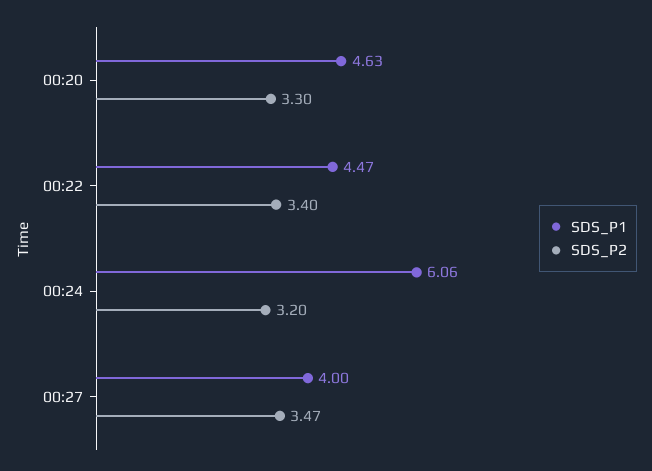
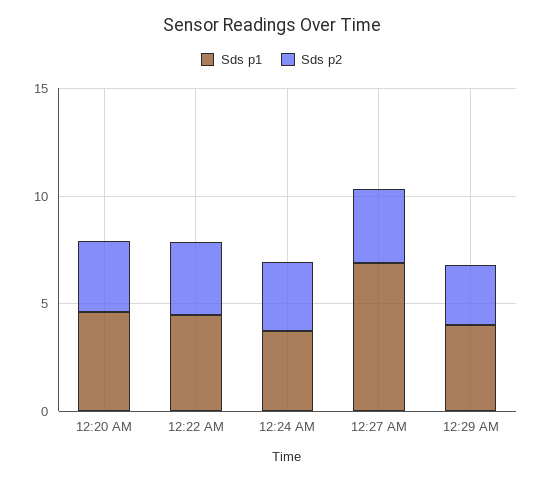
SDS_P1, 00:24: 6.06 -> 4
SDS_P1, 00:27: 4 -> 7
SDS_P1, 12:29 AM: none -> 4
SDS_P2, 12:29 AM: none -> 3

